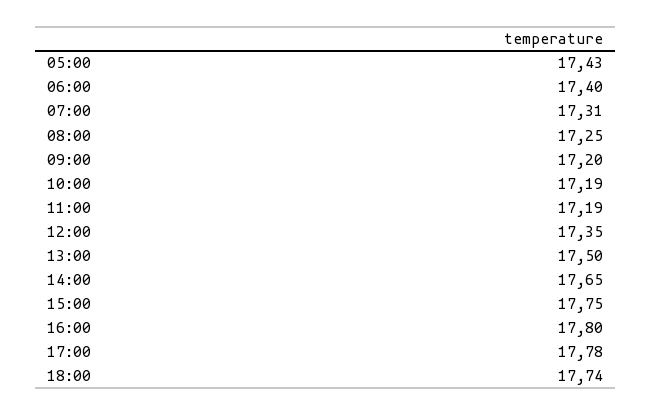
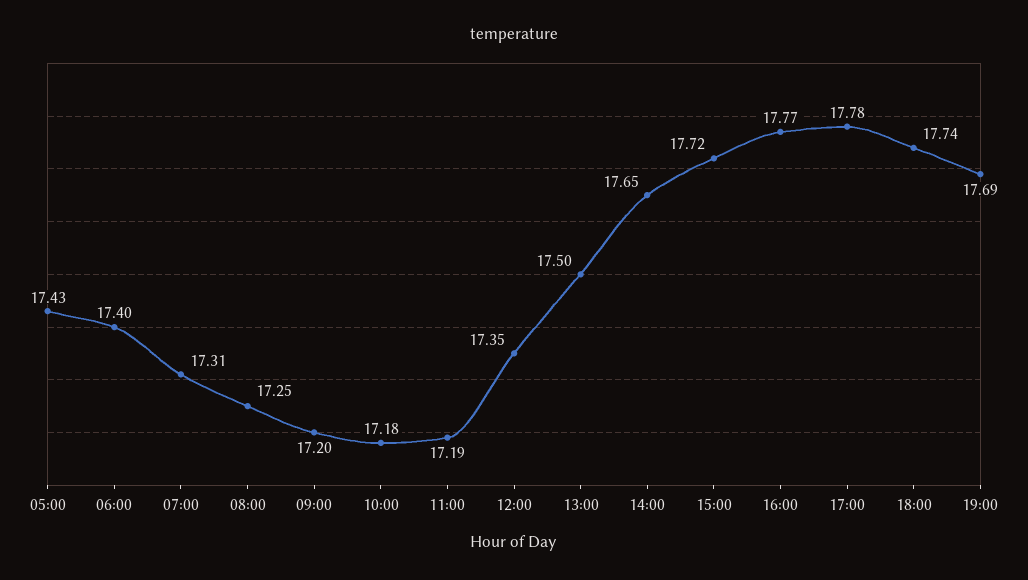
10:00: 17.19 -> 17.18
15:00: 17.75 -> 17.72
16:00: 17.8 -> 17.77
19:00: none -> 17.69

